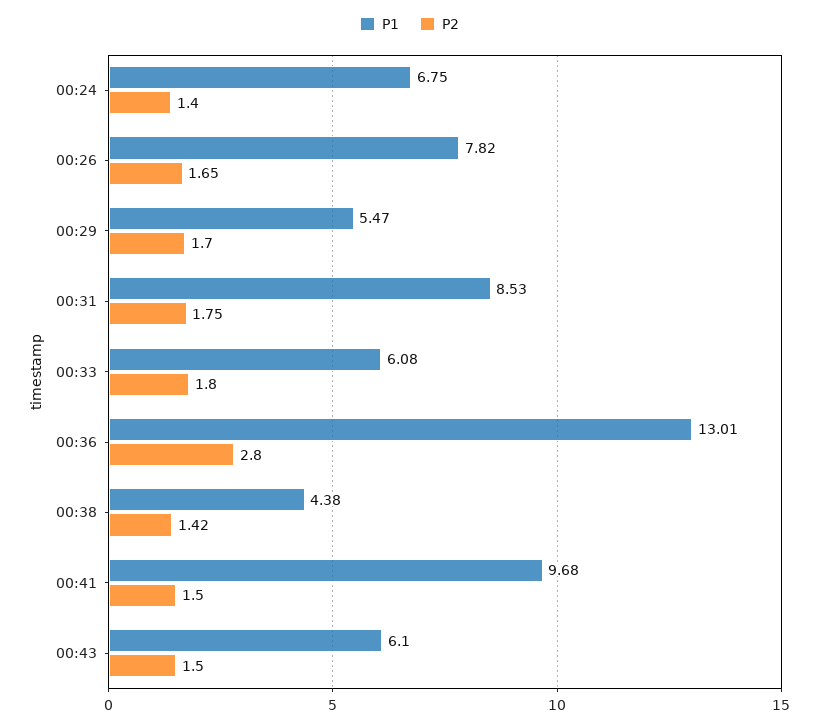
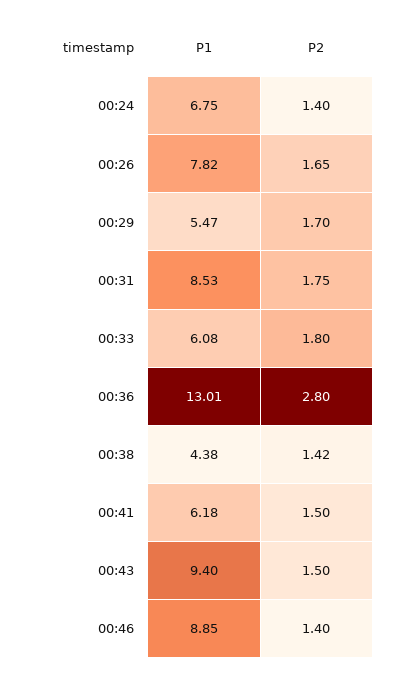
P1, 00:41: 9.68 -> 6.18
P1, 00:43: 6.1 -> 9.4
P1, 00:46: none -> 8.85
P2, 00:46: none -> 1.4

